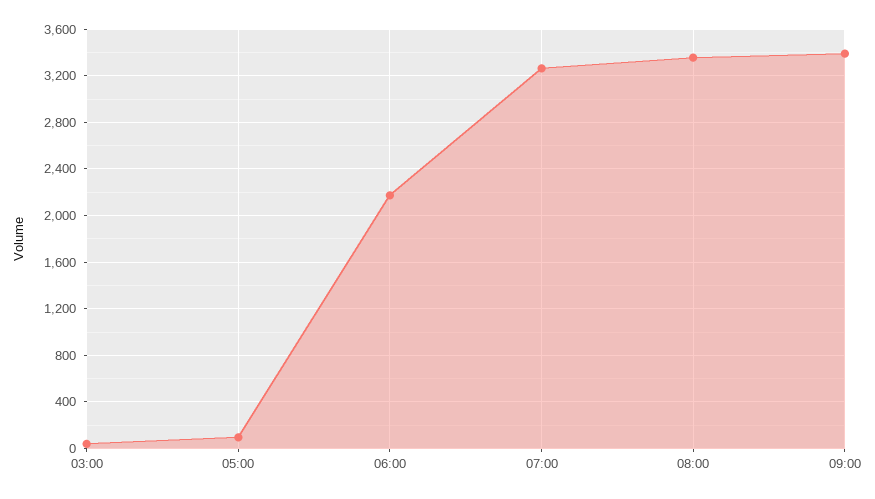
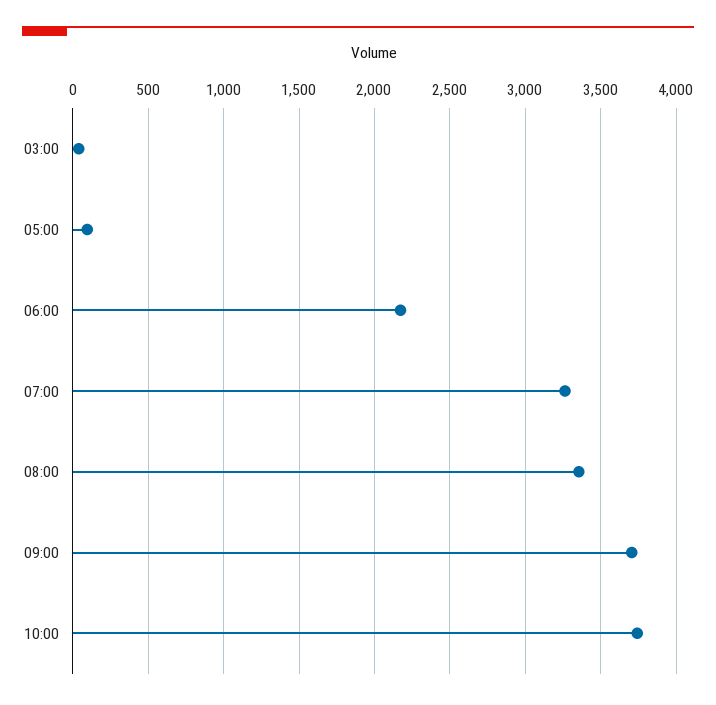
09:00: 3400 -> 3700
10:00: none -> 3750

